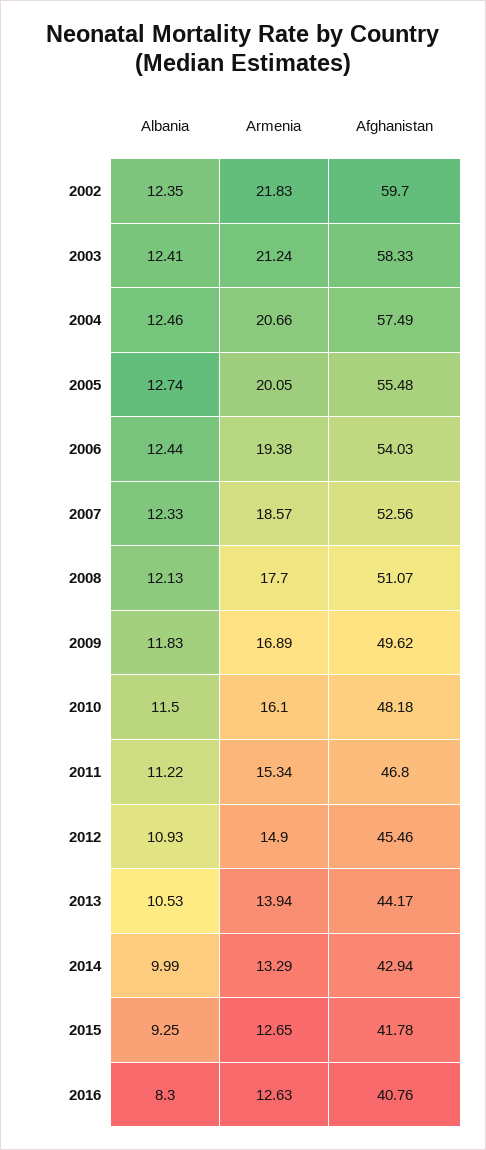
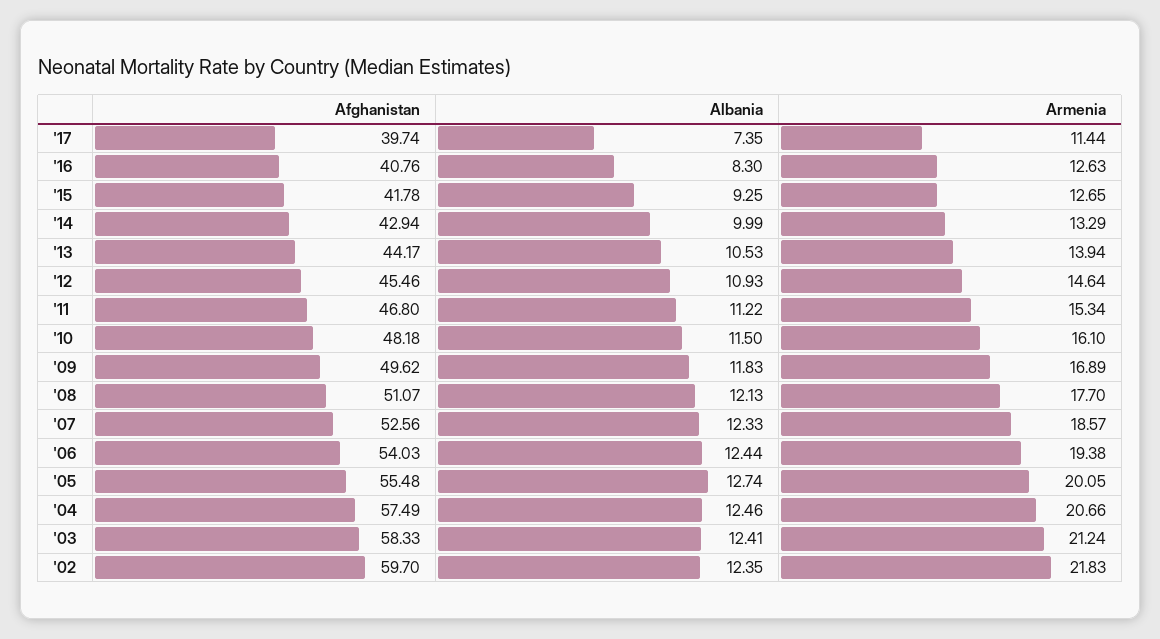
Armenia, 2012: 14.9 -> 14.64
Afghanistan, '17: none -> 39.74
Albania, '17: none -> 7.35
Armenia, '17: none -> 11.44

